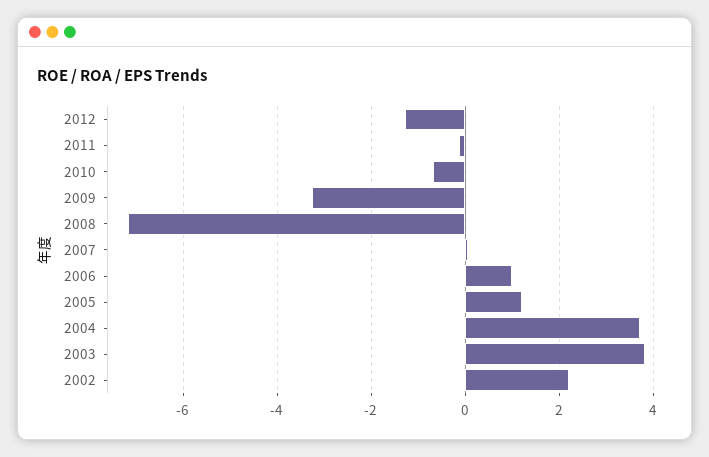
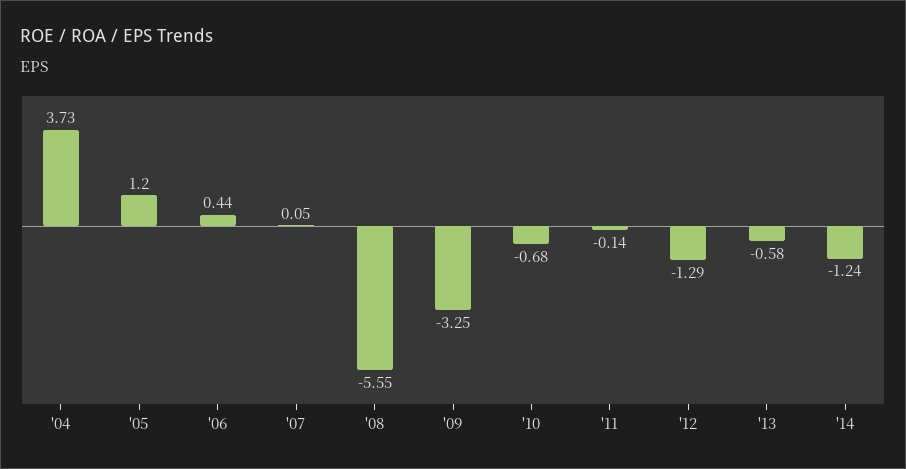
2008: -7.2 -> -5.55
2006: 1 -> 0.44
2003: 3.8 -> none
2002: 2.2 -> none
'13: none -> -0.58
'14: none -> -1.24

